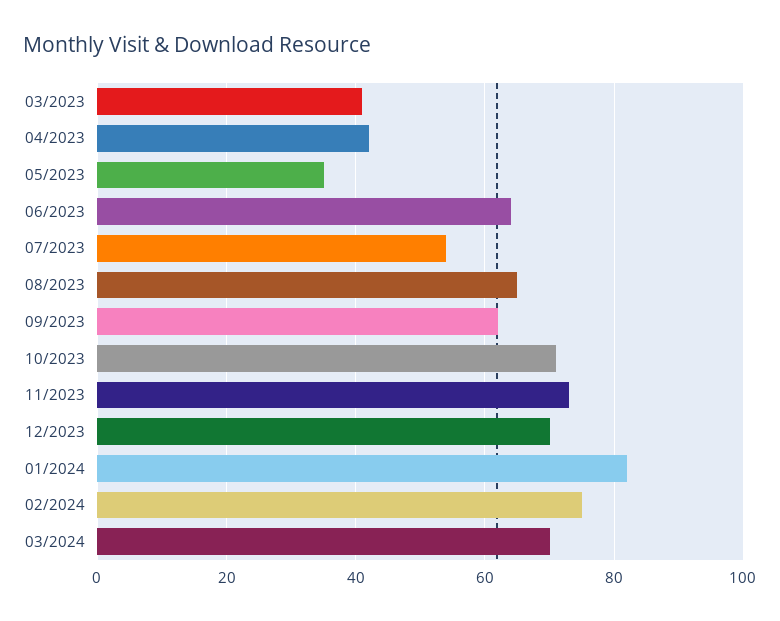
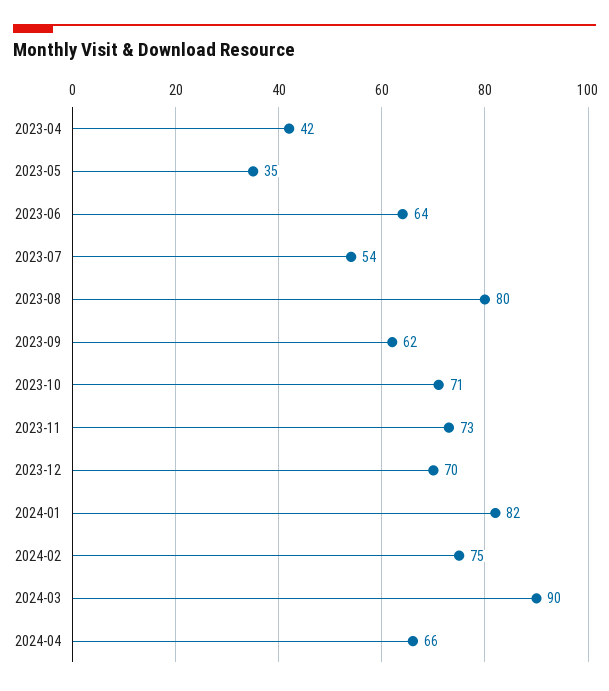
03/2023: 40 -> none
08/2023: 65 -> 80
03/2024: 70 -> 90
2024-04: none -> 66

